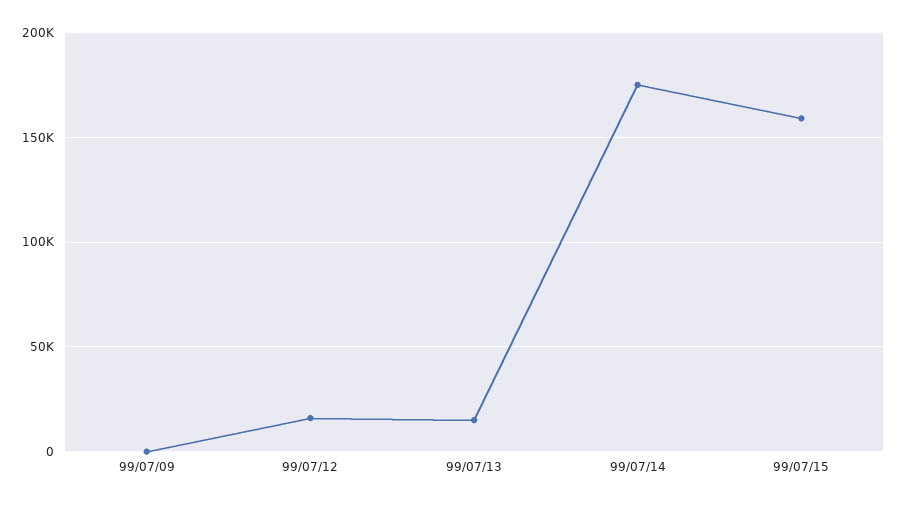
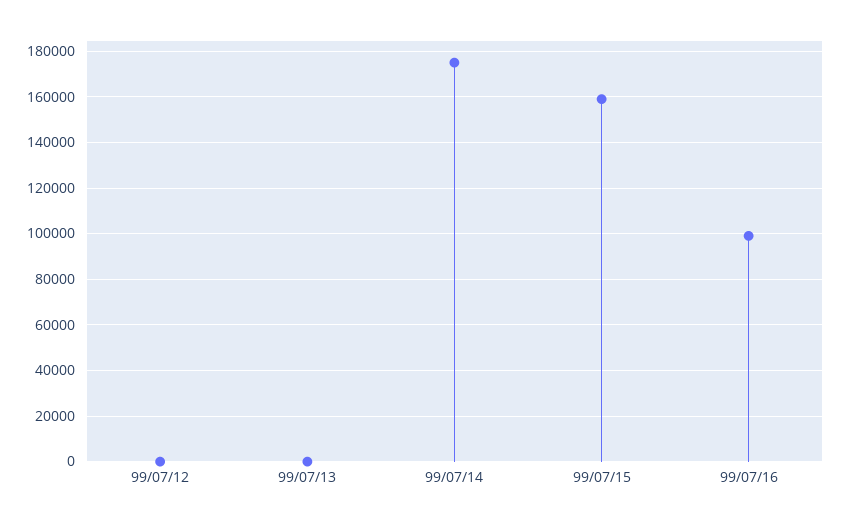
99/07/09: 0 -> none
99/07/12: 15000 -> 0
99/07/13: 15000 -> 0
99/07/16: none -> 100000

